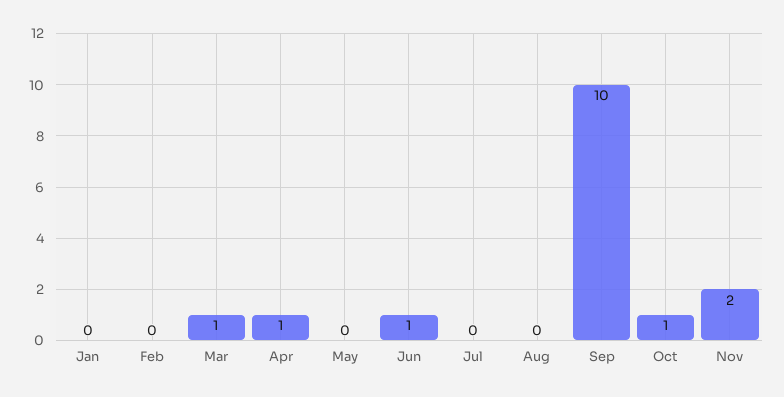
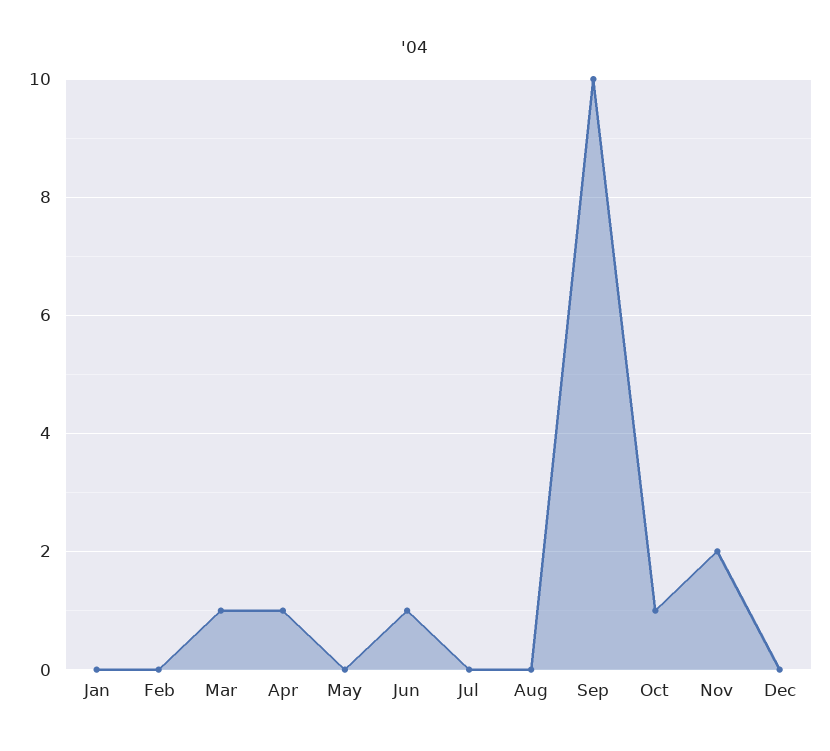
Dec: none -> 0

